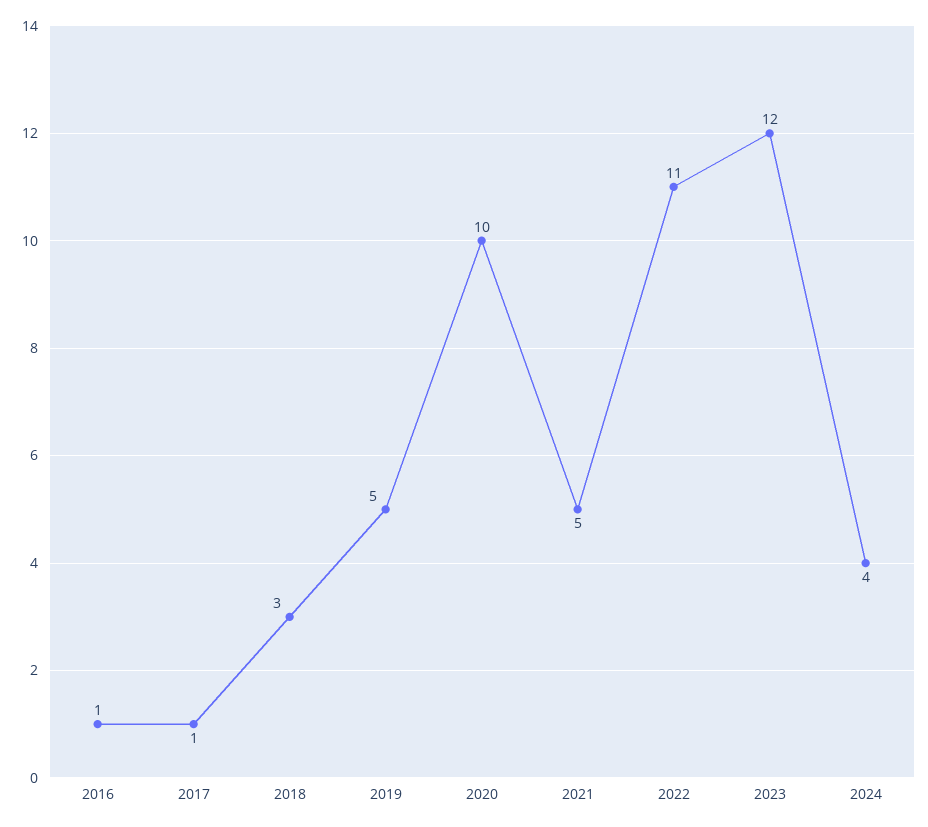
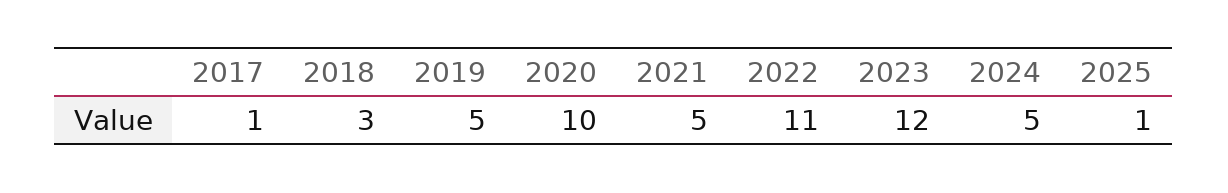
2016: 1 -> none
2024: 4 -> 5
2025: none -> 1

